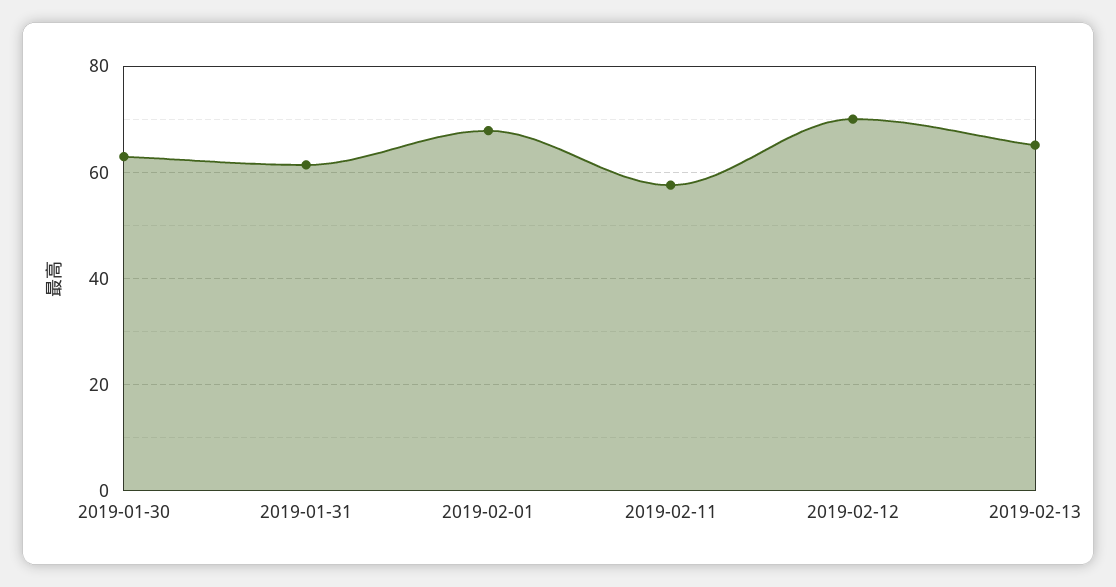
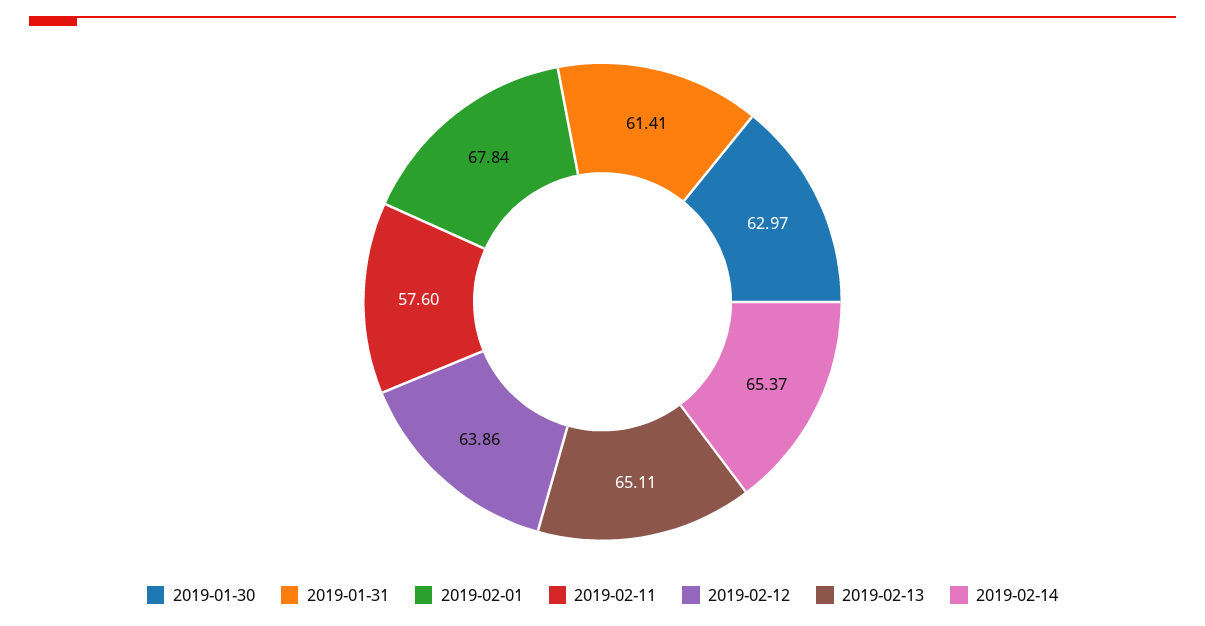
2019-02-12: 70 -> 63.86
2019-02-14: none -> 65.37

